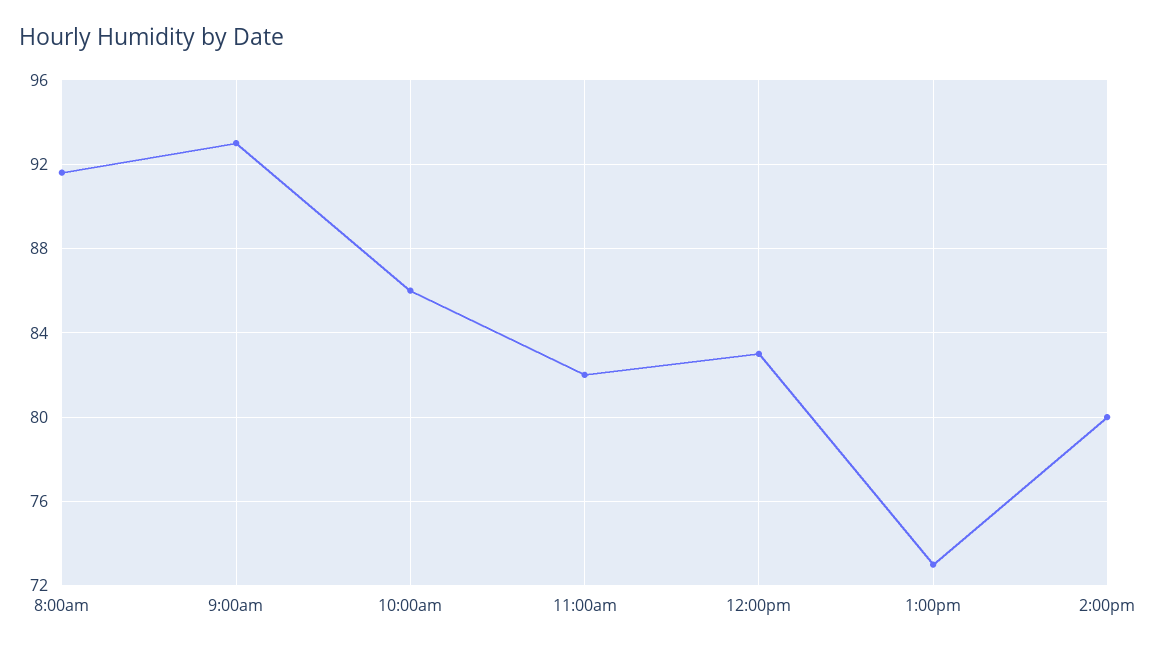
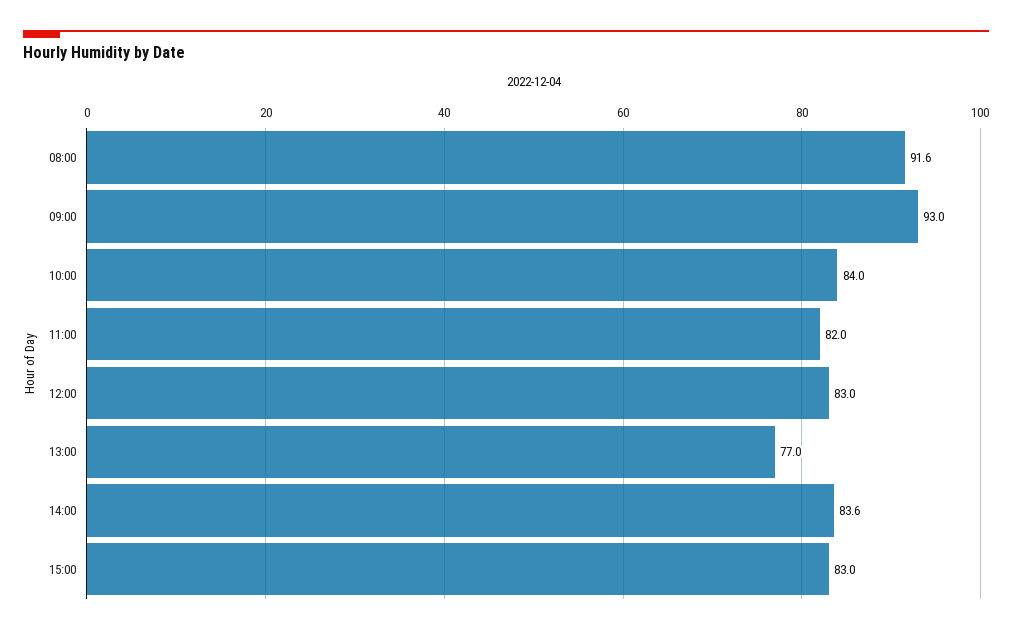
10:00am: 86 -> 84
1:00pm: 73 -> 77
2:00pm: 80 -> 83.6
15:00: none -> 83

